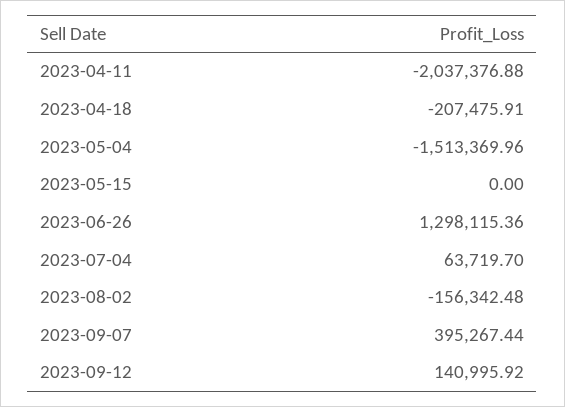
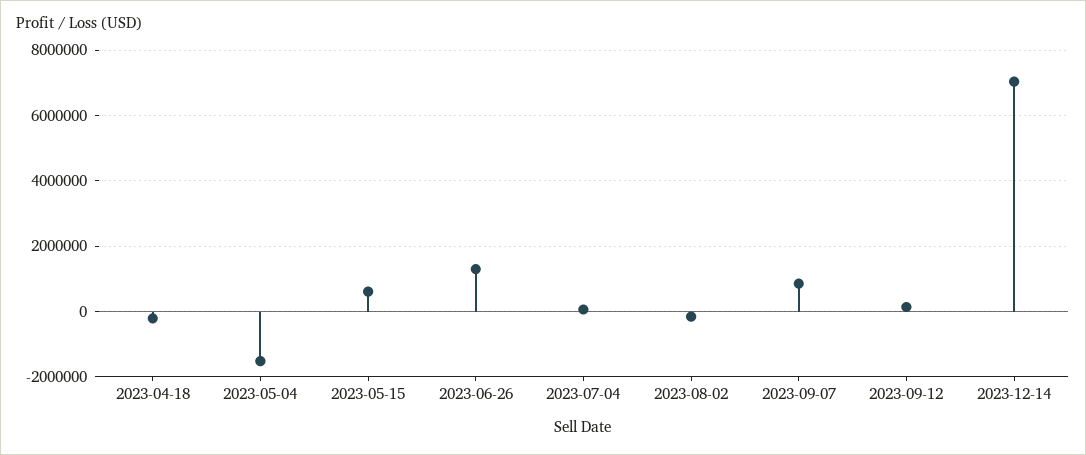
2023-04-11: -2037376.88 -> none
2023-05-15: 0 -> 600000
2023-09-07: 395267.44 -> 800000
2023-12-14: none -> 7000000

